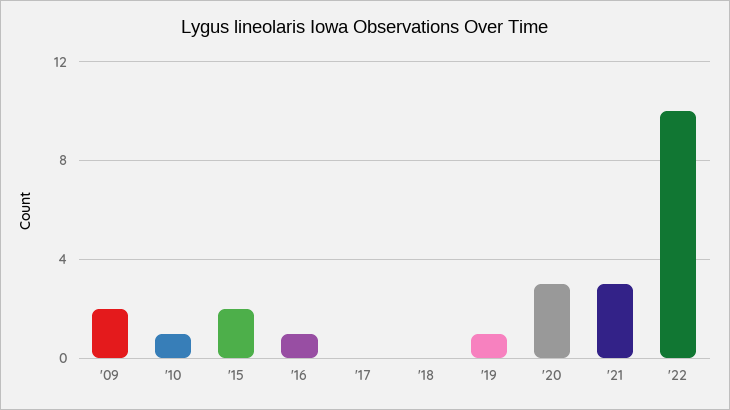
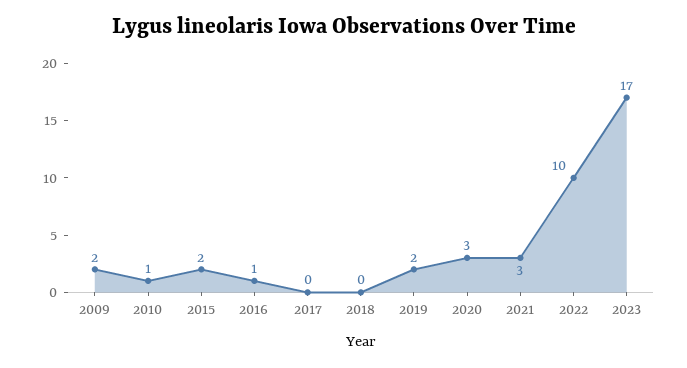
'19: 1 -> 2
2023: none -> 17

